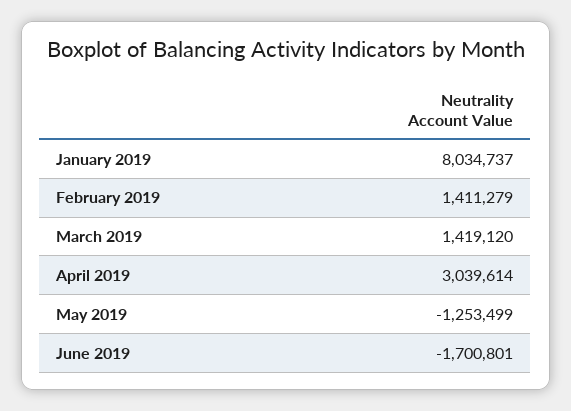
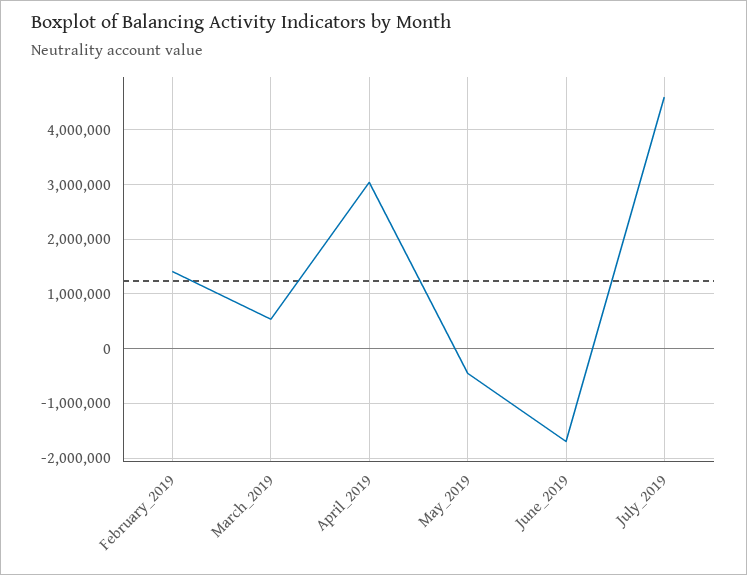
January 2019: 8034737 -> none
March 2019: 1419120 -> 600000
May 2019: -1253499 -> -400000
July_2019: none -> 4600000

